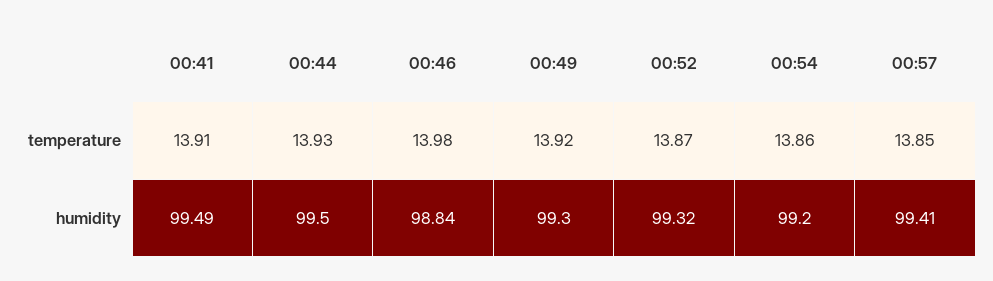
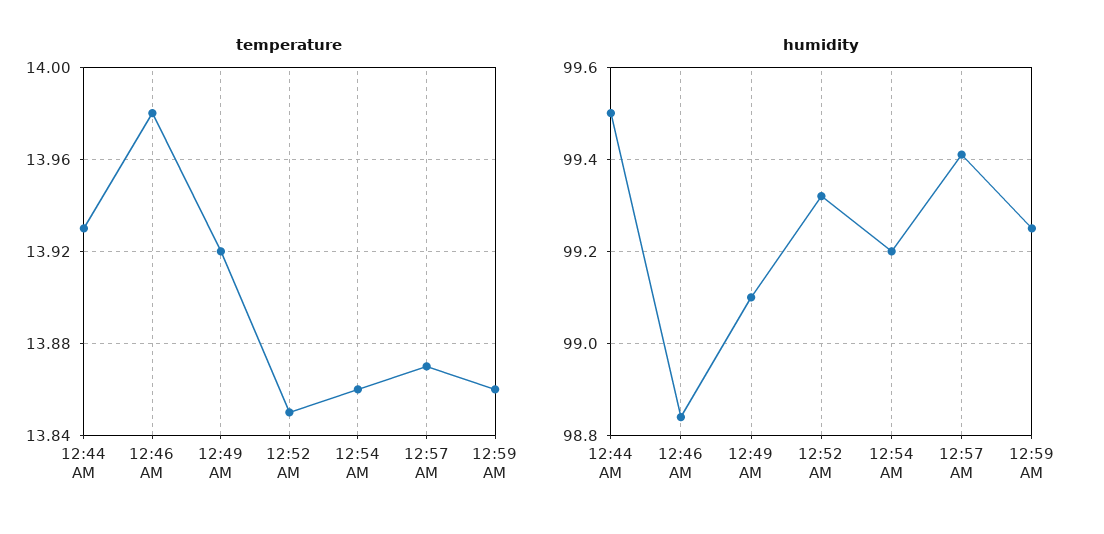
temperature, 00:41: 13.91 -> none
temperature, 00:52: 13.87 -> 13.85
temperature, 00:57: 13.85 -> 13.87
humidity, 00:41: 99.49 -> none
humidity, 00:49: 99.3 -> 99.1
temperature, 12:59 AM: none -> 13.86
humidity, 12:59 AM: none -> 99.25

